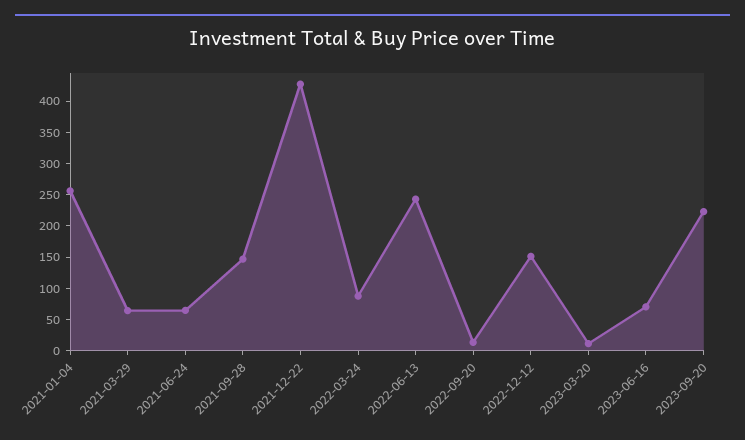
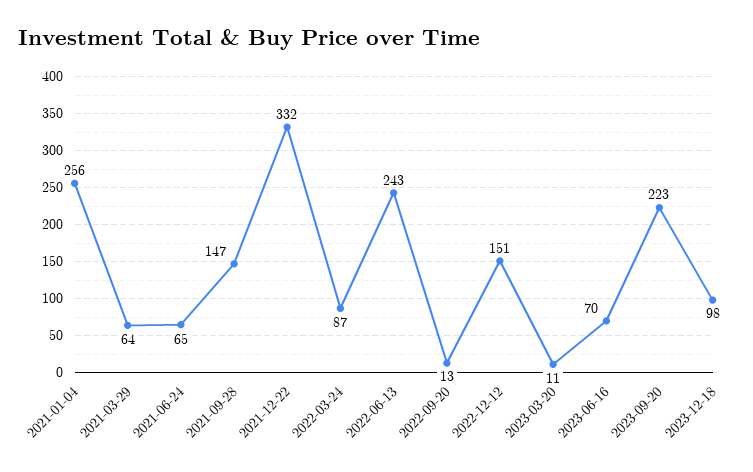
2021-12-22: 425 -> 332
2023-12-18: none -> 98

